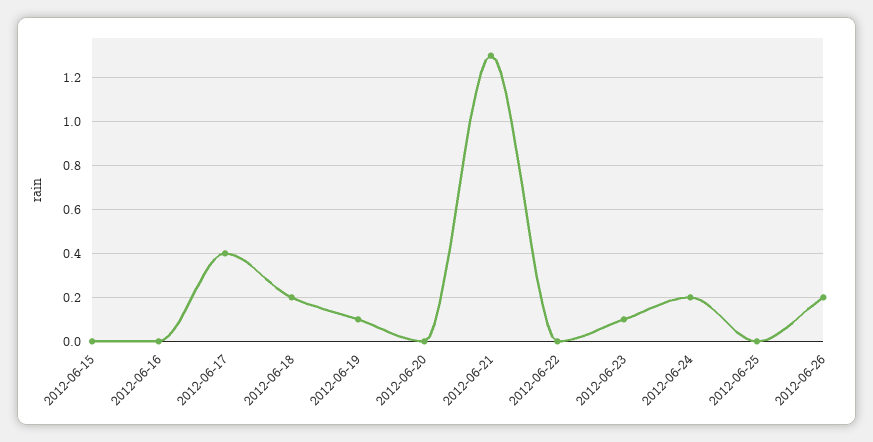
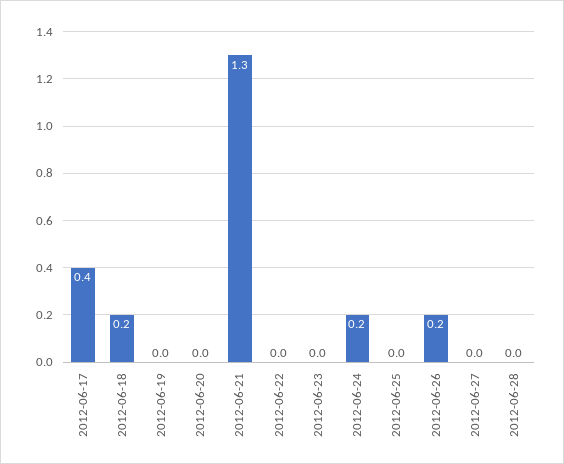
2012-06-15: 0 -> none
2012-06-16: 0 -> none
2012-06-19: 0.1 -> 0
2012-06-23: 0.1 -> 0
2012-06-27: none -> 0
2012-06-28: none -> 0

